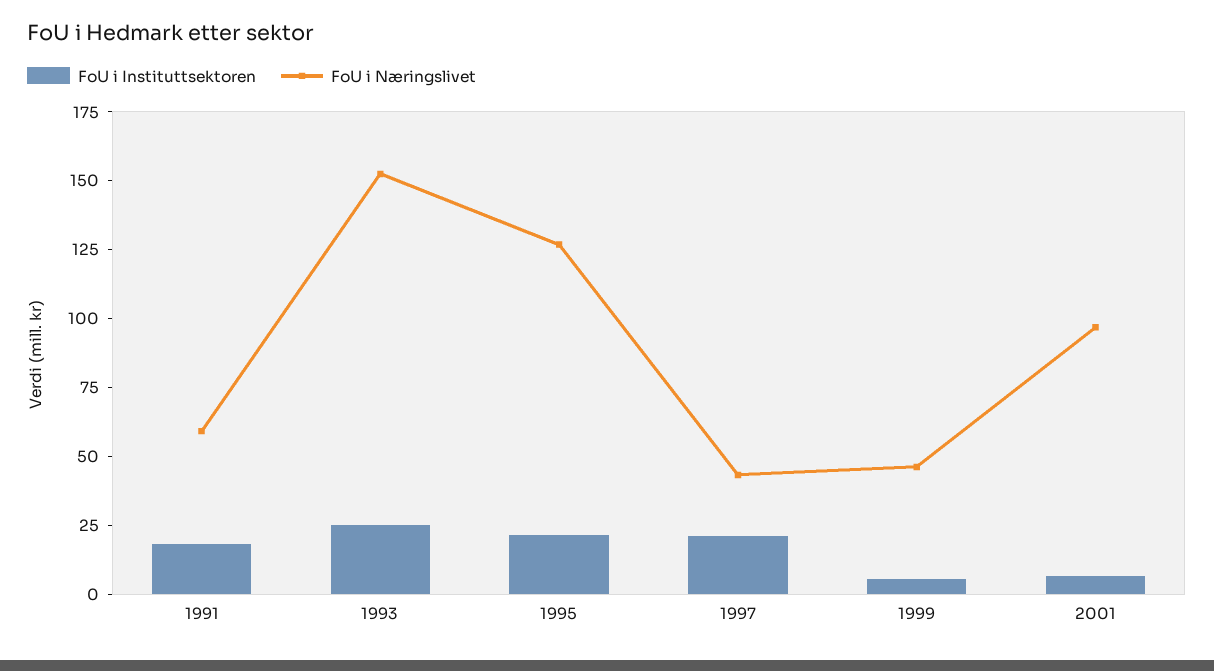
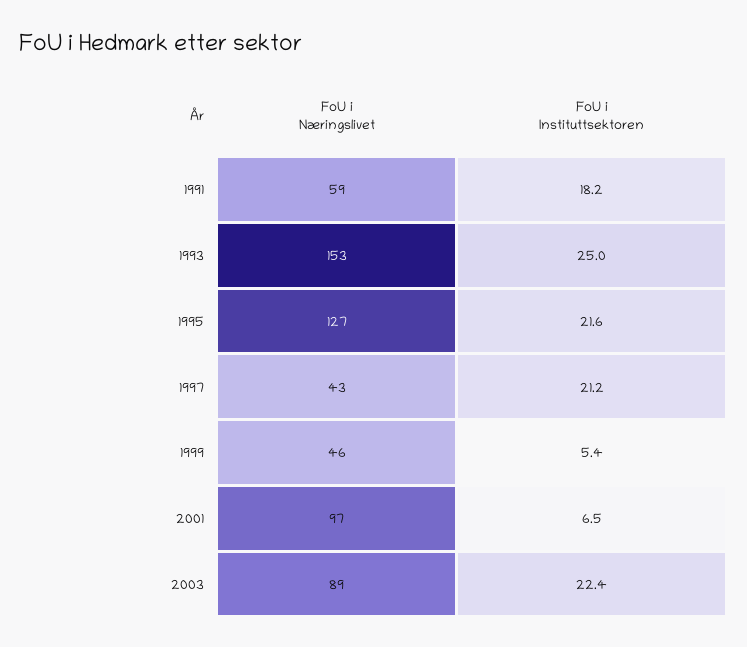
FoU i Næringslivet, 2003: none -> 89
FoU i Instituttsektoren, 2003: none -> 22.4

